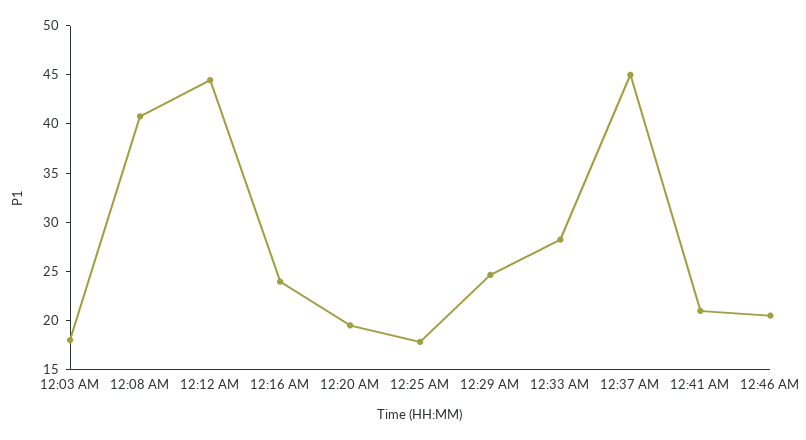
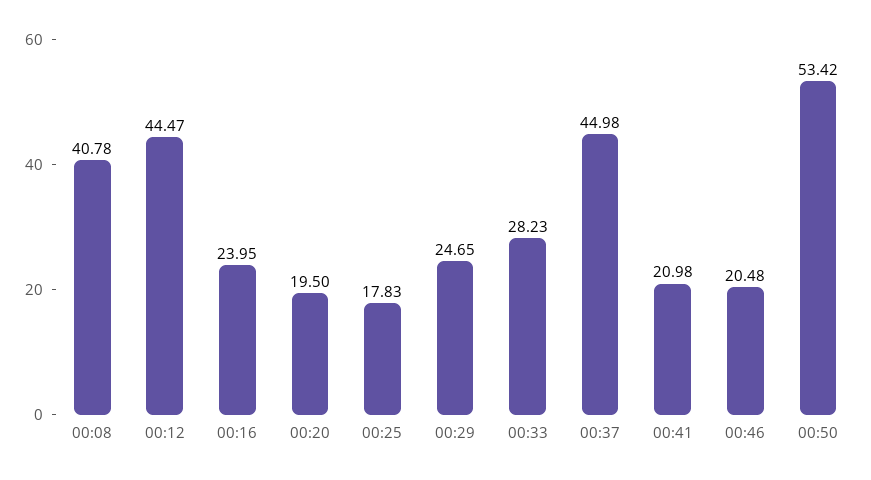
12:03 AM: 18 -> none
00:50: none -> 53.42

